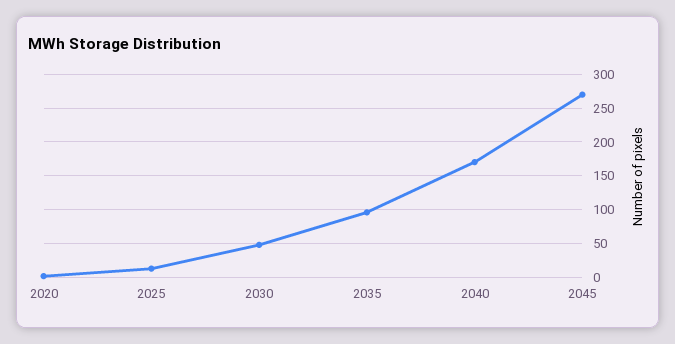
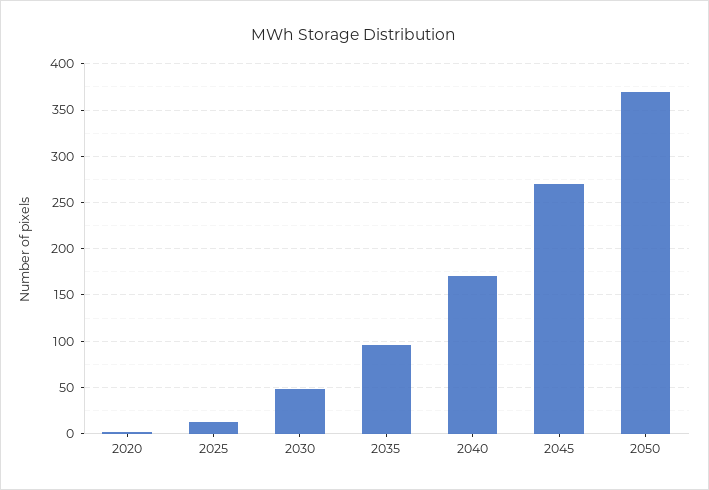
2050: none -> 370

